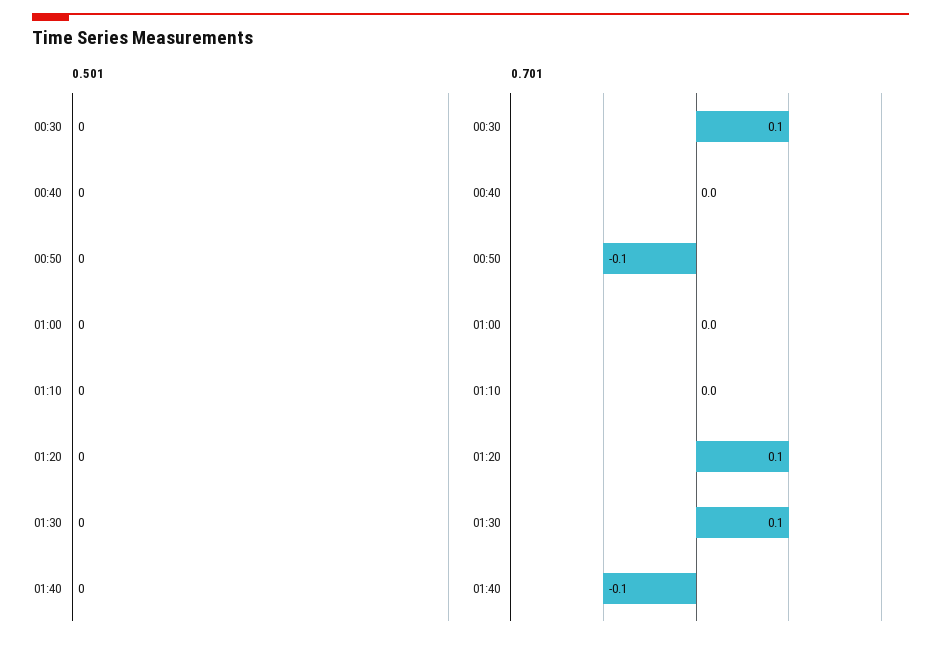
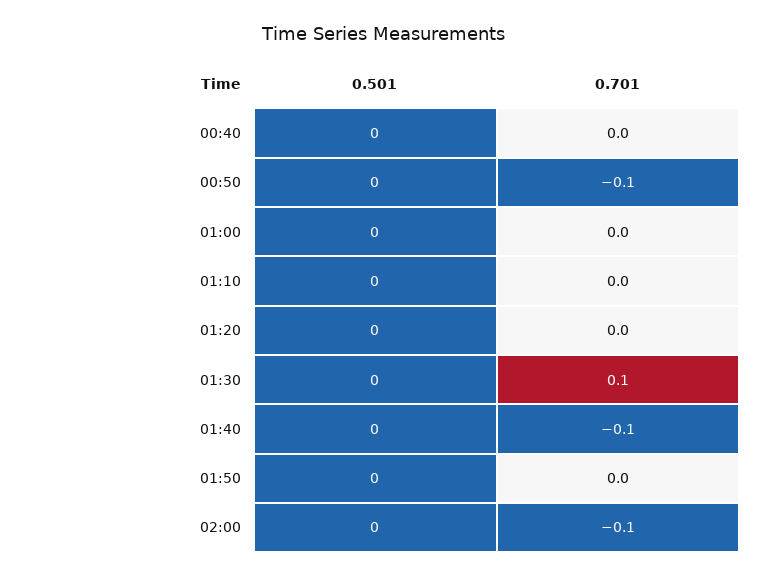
0.501, 00:30: 0 -> none
0.701, 00:30: 0.1 -> none
0.701, 01:20: 0.1 -> 0
0.501, 01:50: none -> 0
0.701, 01:50: none -> 0
0.501, 02:00: none -> 0
0.701, 02:00: none -> -0.1

